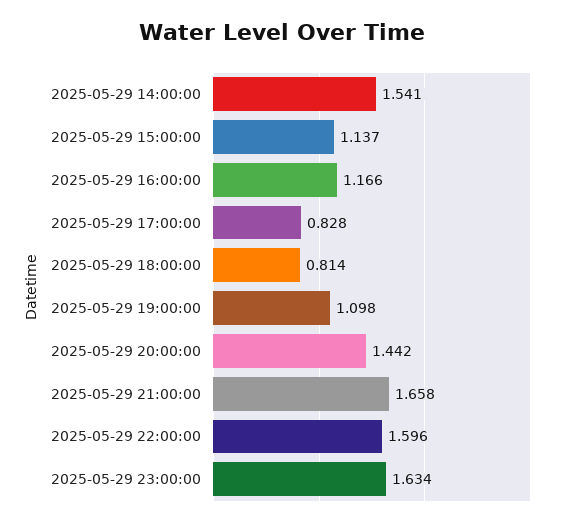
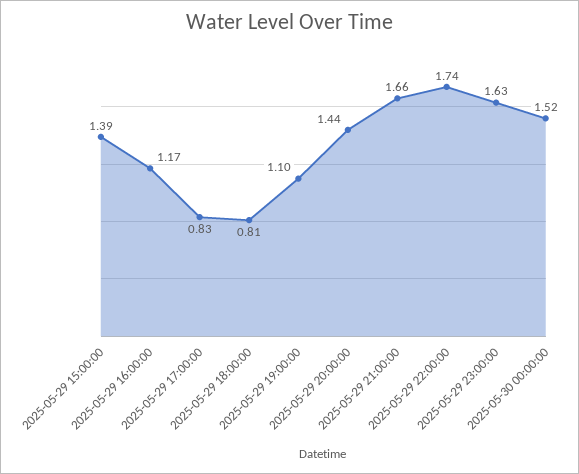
2025-05-29 14:00:00: 1.541 -> none
2025-05-29 15:00:00: 1.137 -> 1.39
2025-05-29 22:00:00: 1.596 -> 1.74
2025-05-30 00:00:00: none -> 1.52

